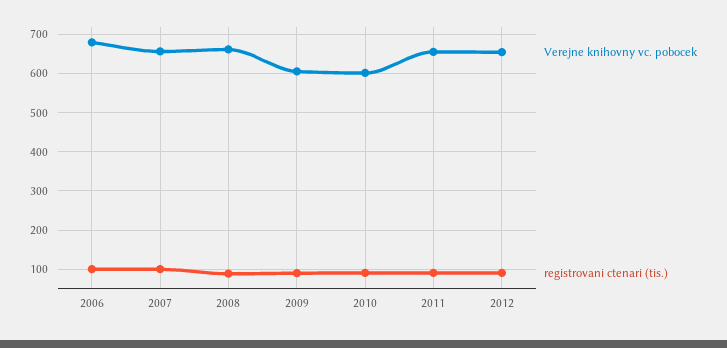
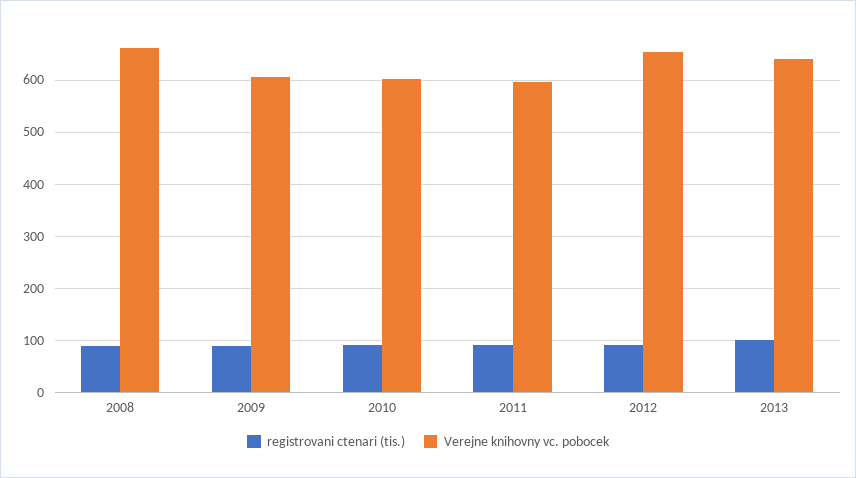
Verejne knihovny vc. pobocek, 2006: 680 -> none
registrovani ctenari (tis.), 2006: 100 -> none
Verejne knihovny vc. pobocek, 2007: 660 -> none
registrovani ctenari (tis.), 2007: 100 -> none
Verejne knihovny vc. pobocek, 2011: 660 -> 600
registrovani ctenari (tis.), 2013: none -> 100
Verejne knihovny vc. pobocek, 2013: none -> 640

